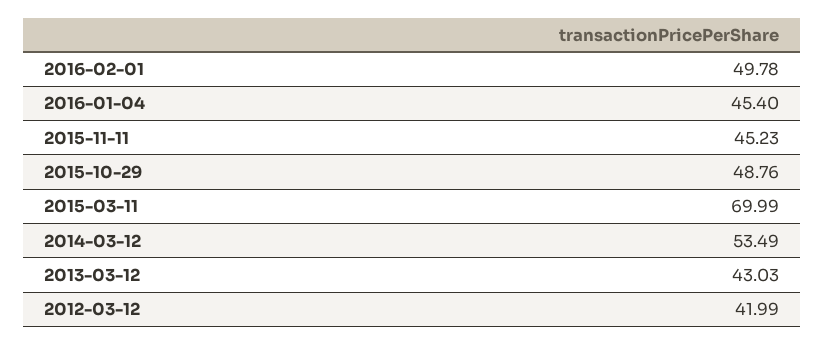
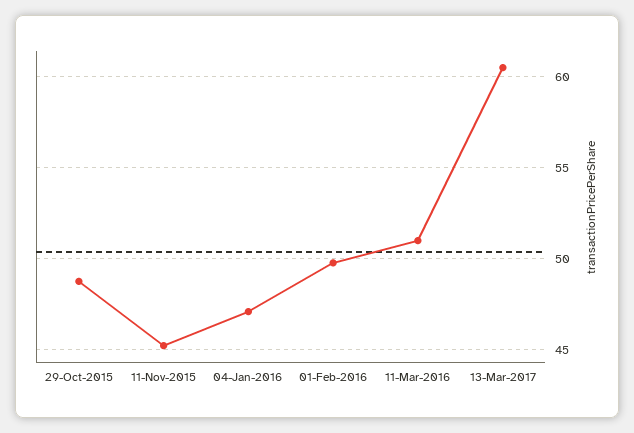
2016-01-04: 45.4 -> 47
2015-03-11: 69.99 -> none
2014-03-12: 53.49 -> none
2013-03-12: 43.03 -> none
2012-03-12: 41.99 -> none
11-Mar-2016: none -> 51
13-Mar-2017: none -> 60.5

